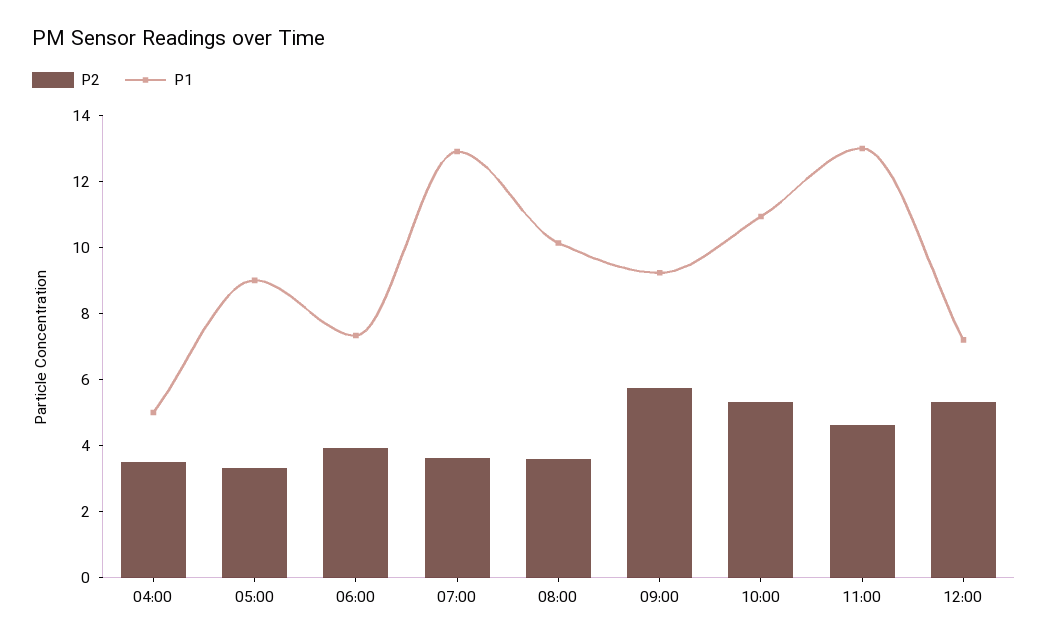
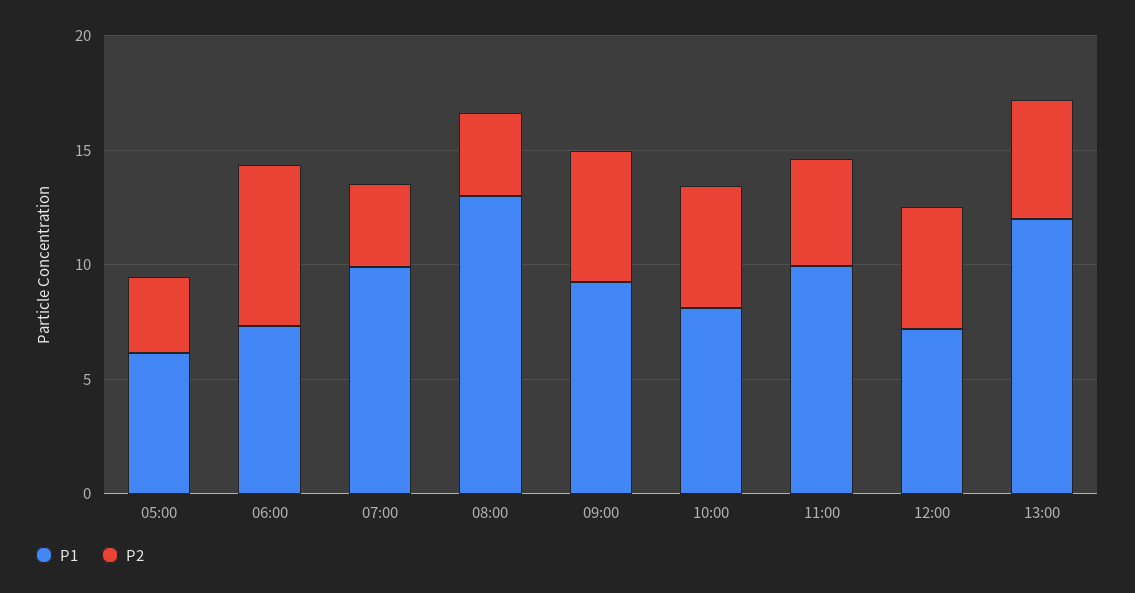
P2, 04:00: 3.5 -> none
P1, 04:00: 5 -> none
P1, 05:00: 9 -> 6
P2, 06:00: 4 -> 7
P1, 07:00: 13 -> 10
P1, 08:00: 10 -> 13
P1, 10:00: 11 -> 8
P1, 11:00: 13 -> 10
P1, 13:00: none -> 12
P2, 13:00: none -> 5

